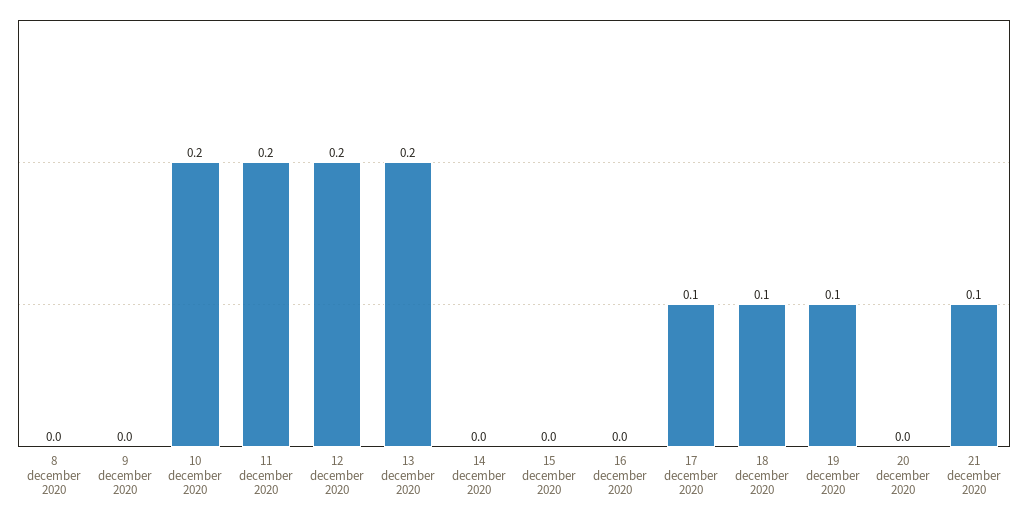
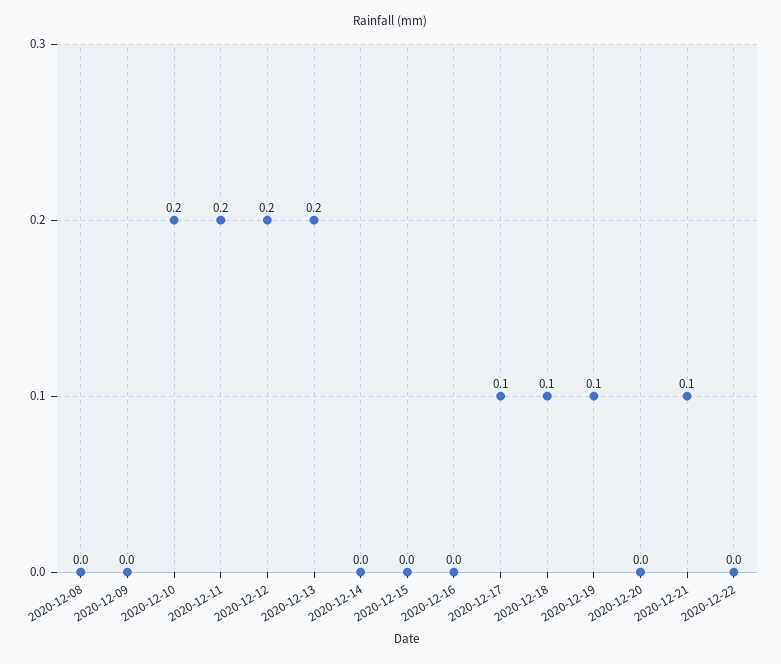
2020-12-22: none -> 0

